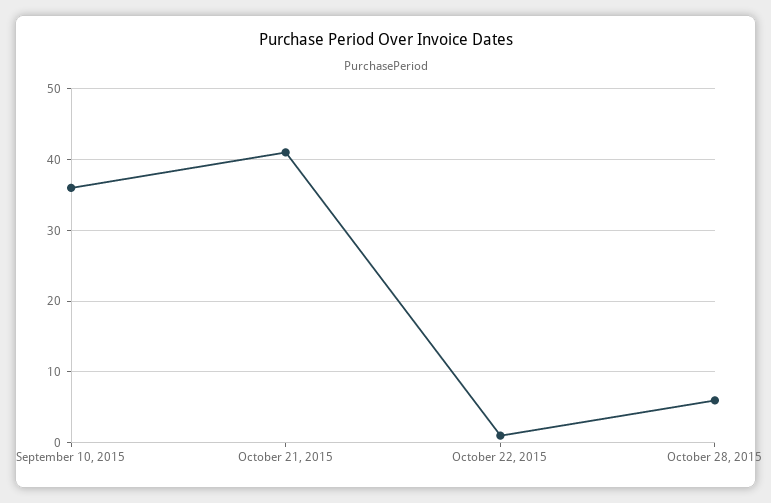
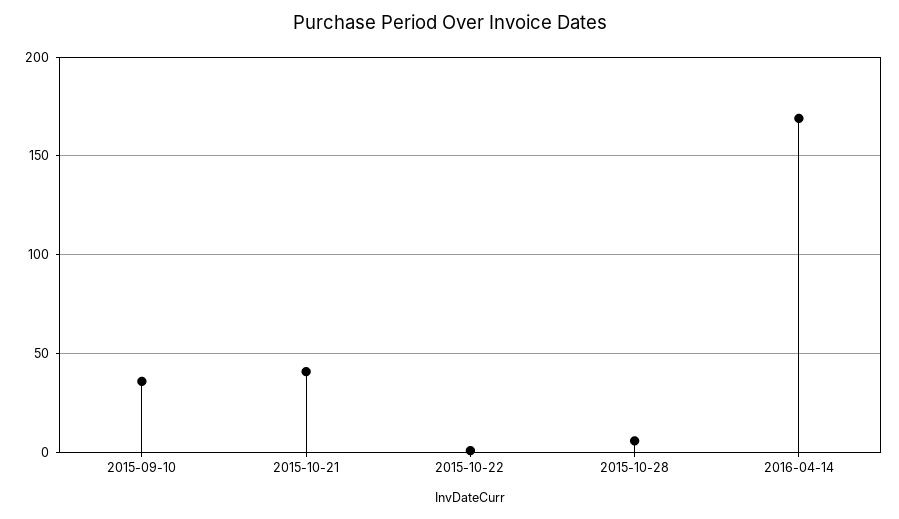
2016-04-14: none -> 170

